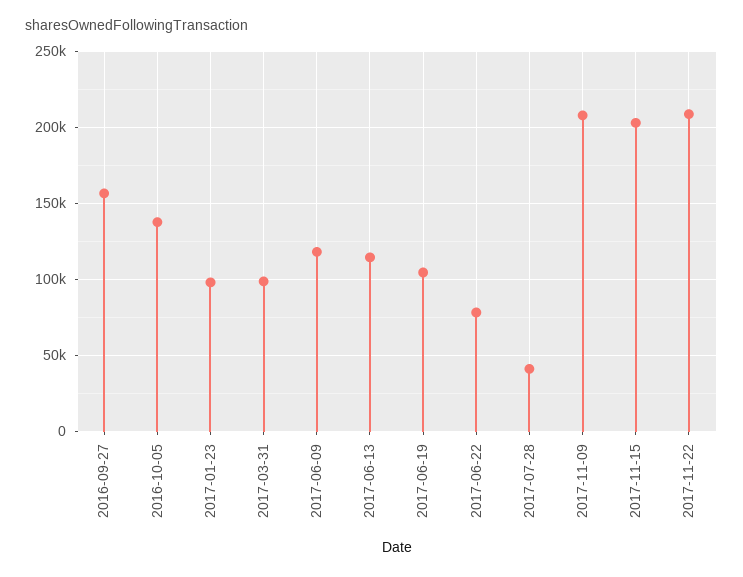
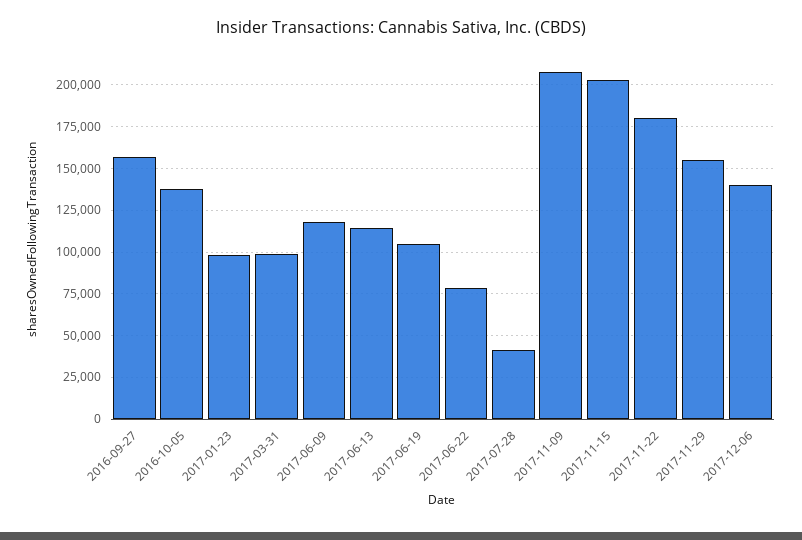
2017-11-22: 210000 -> 180000
2017-11-29: none -> 155000
2017-12-06: none -> 140000

